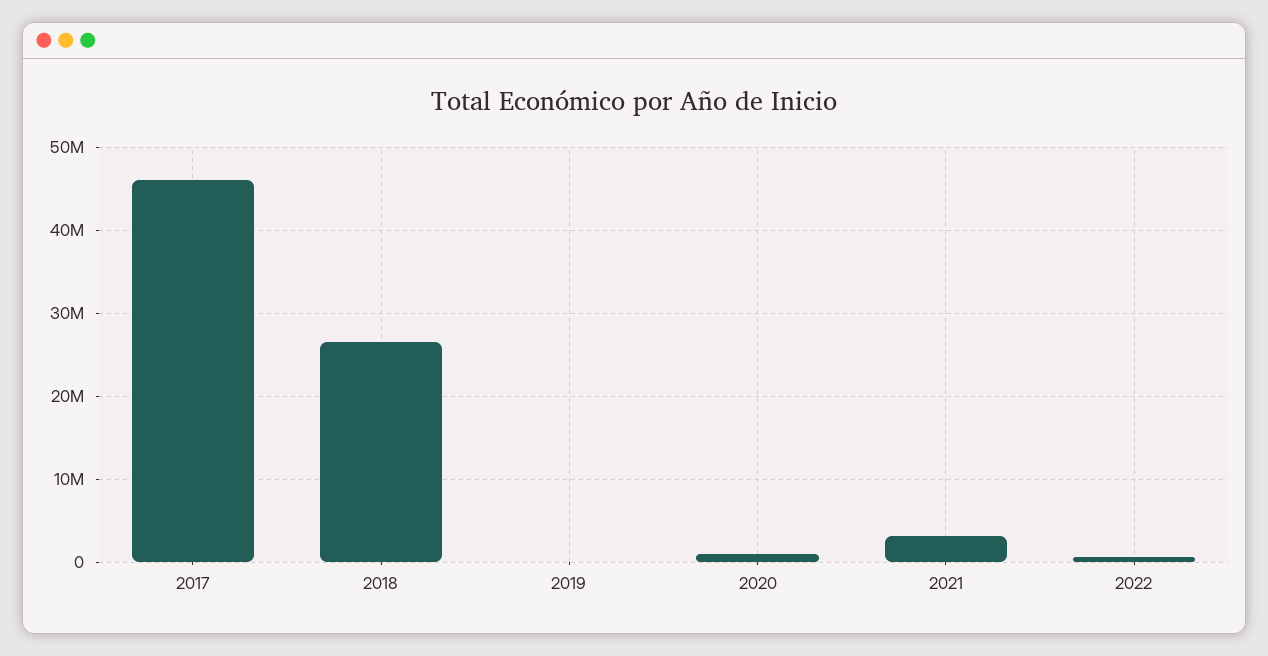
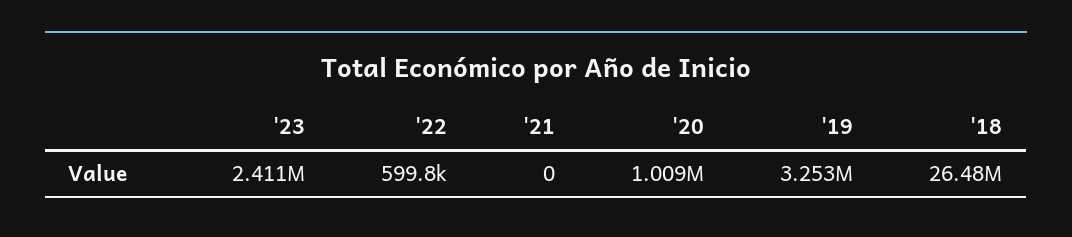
2017: 46000000 -> none
2019: 0 -> 3253000
2021: 3000000 -> 0
'23: none -> 2411000

